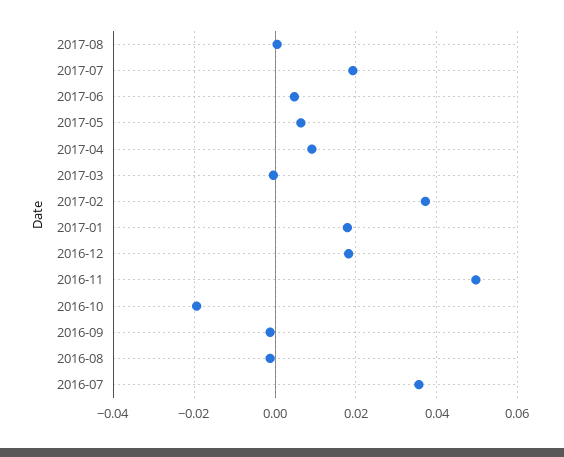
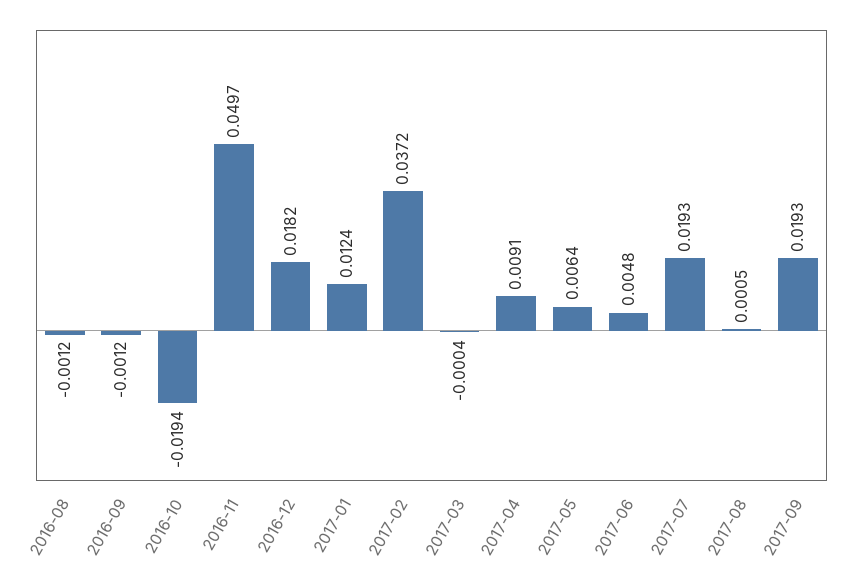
2017-01: 0.018 -> 0.0124
2016-07: 0.036 -> none
2017-09: none -> 0.0193

